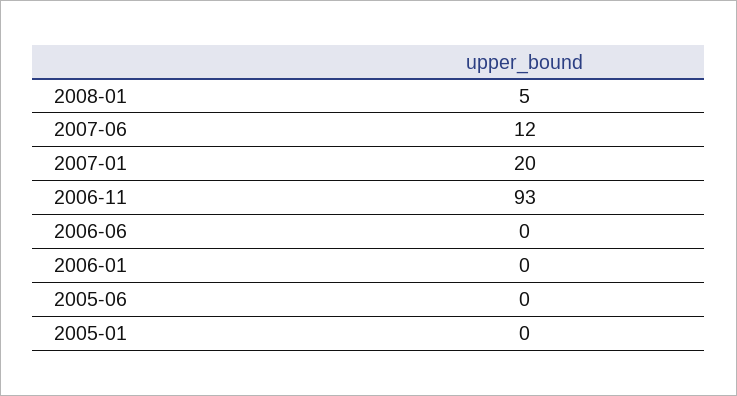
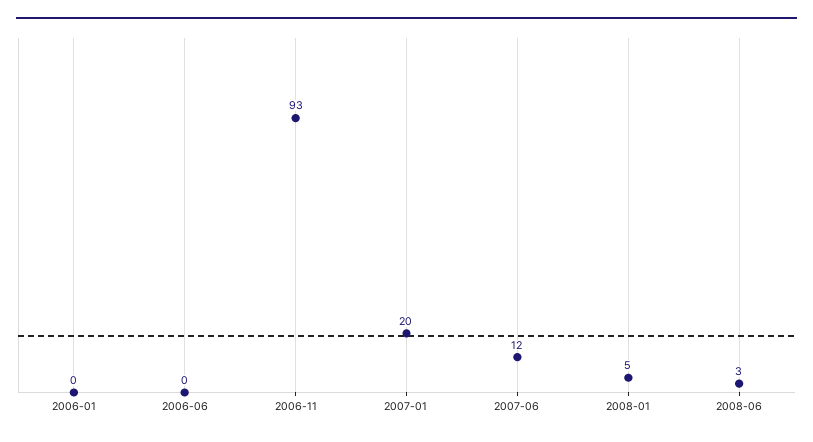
2005-06: 0 -> none
2005-01: 0 -> none
2008-06: none -> 3

